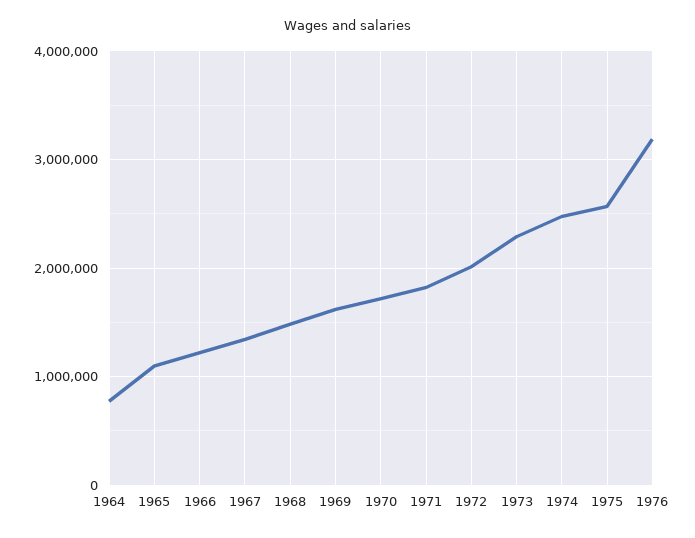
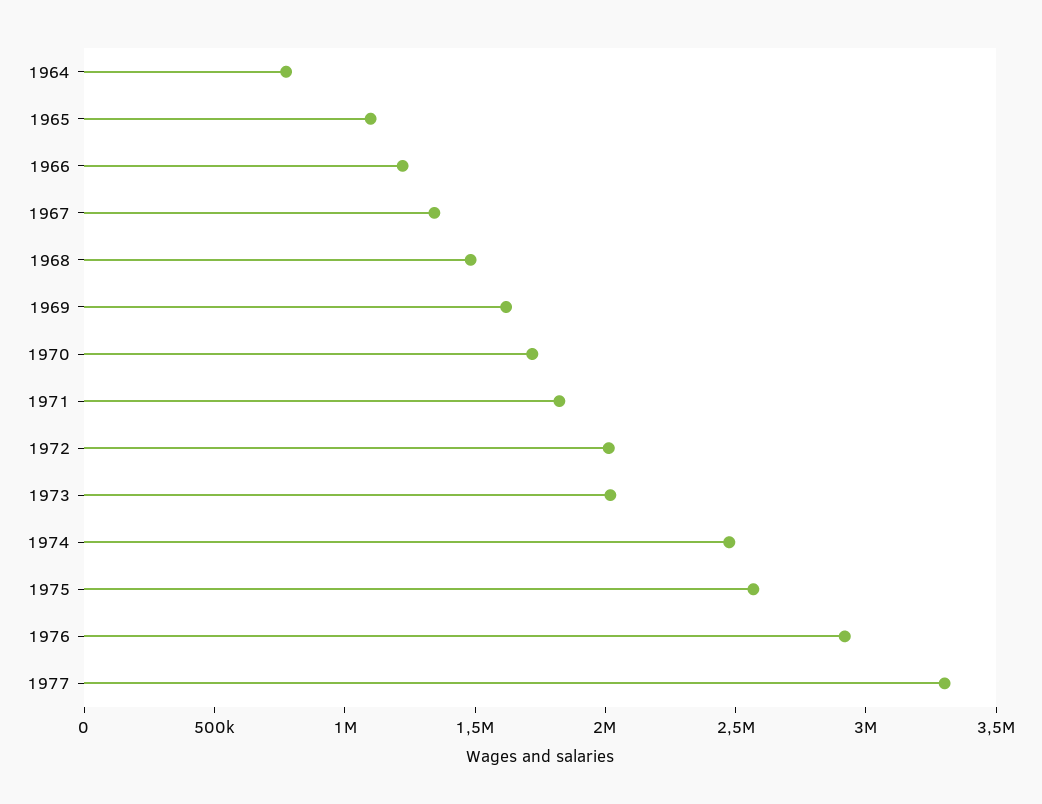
1973: 2300000 -> 2000000
1976: 3200000 -> 2900000
1977: none -> 3300000

